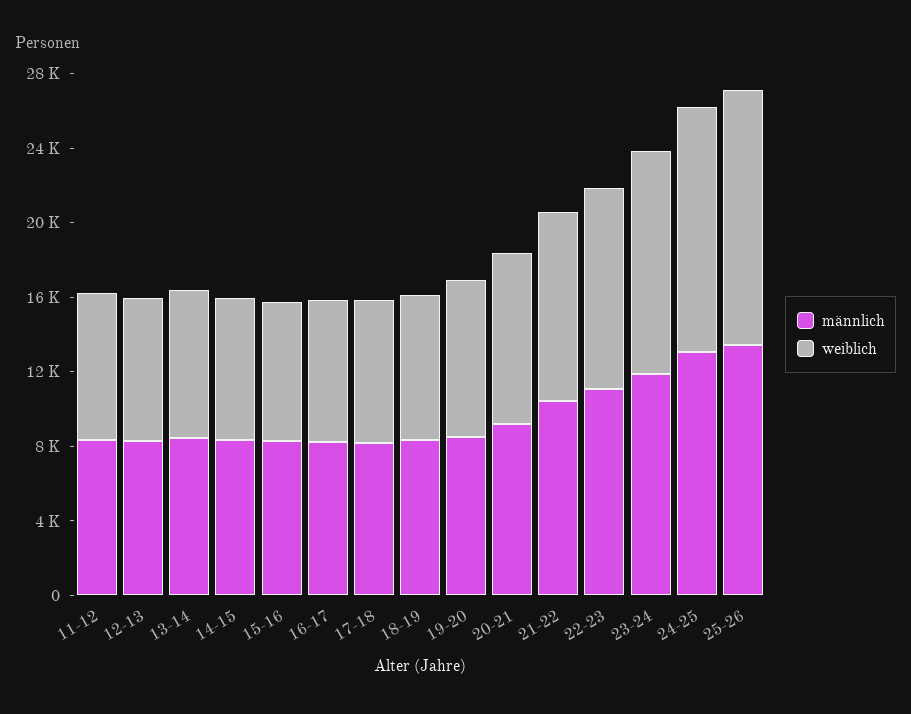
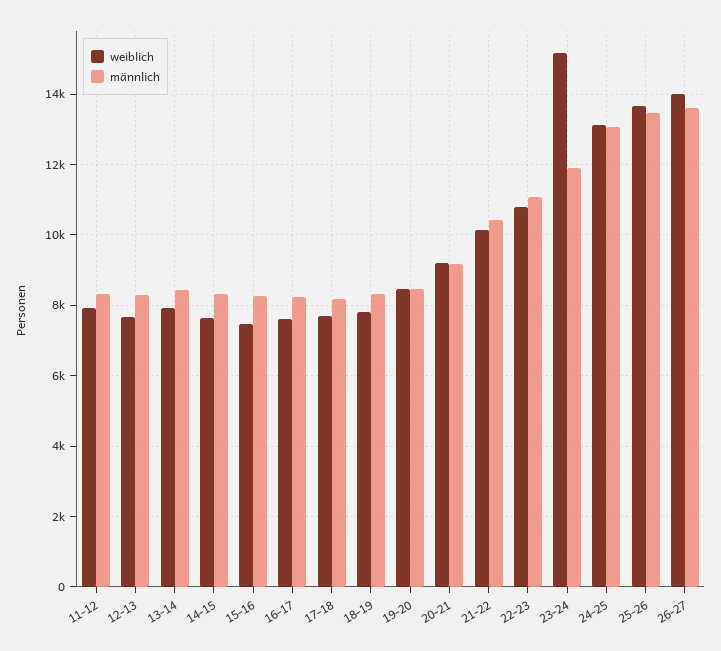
weiblich, 23-24: 12000 -> 15200
weiblich, 26-27: none -> 14000
männlich, 26-27: none -> 13600

